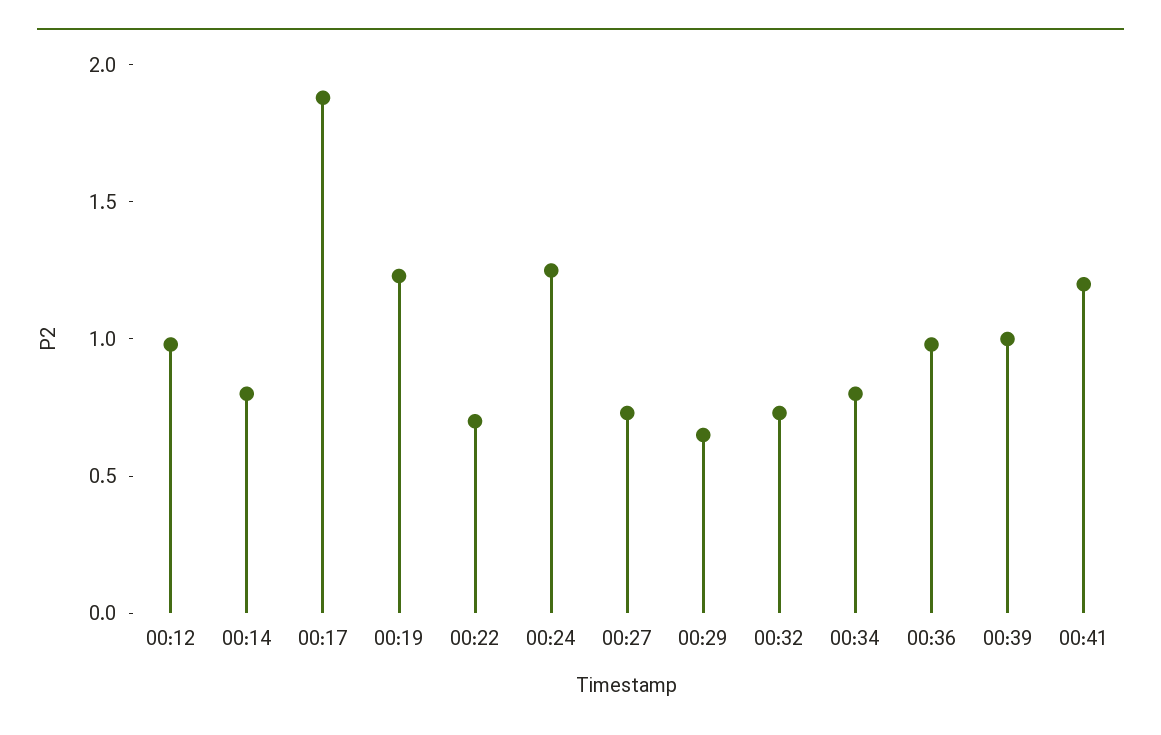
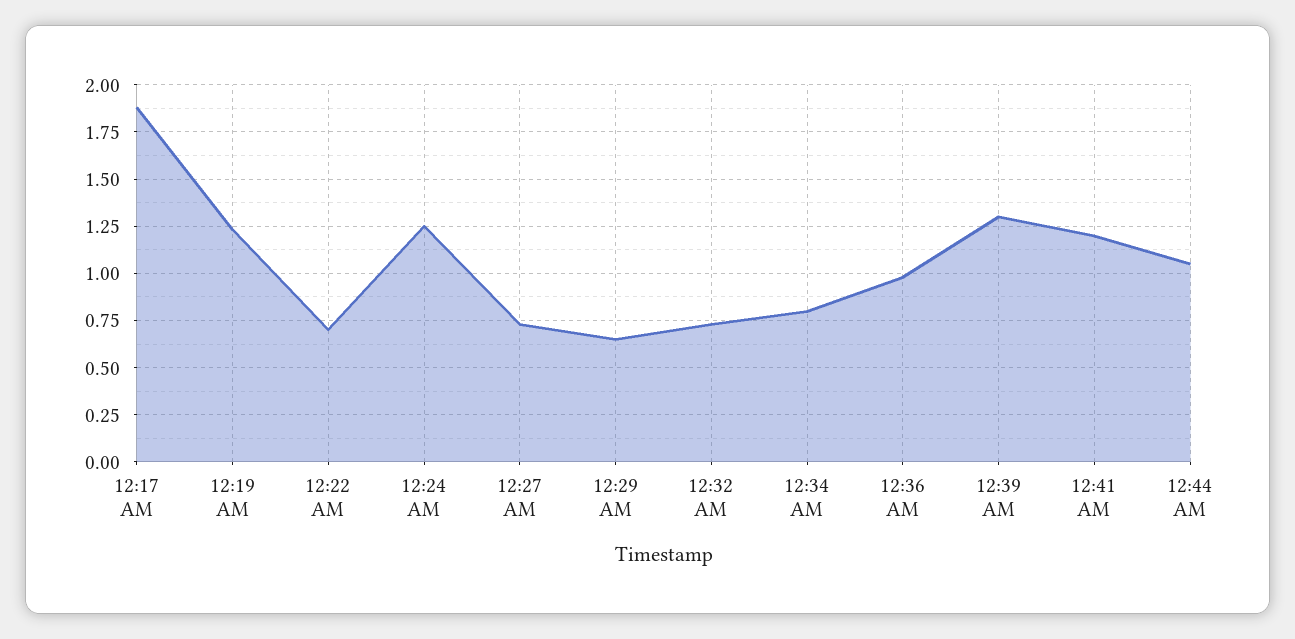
00:12: 1 -> none
00:14: 0.8 -> none
00:39: 1 -> 1.3
12:44 AM: none -> 1.05

